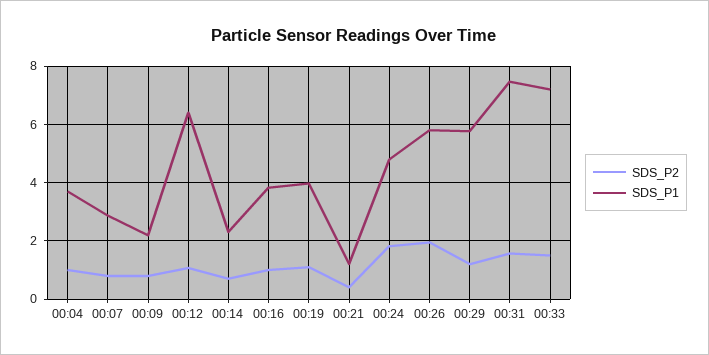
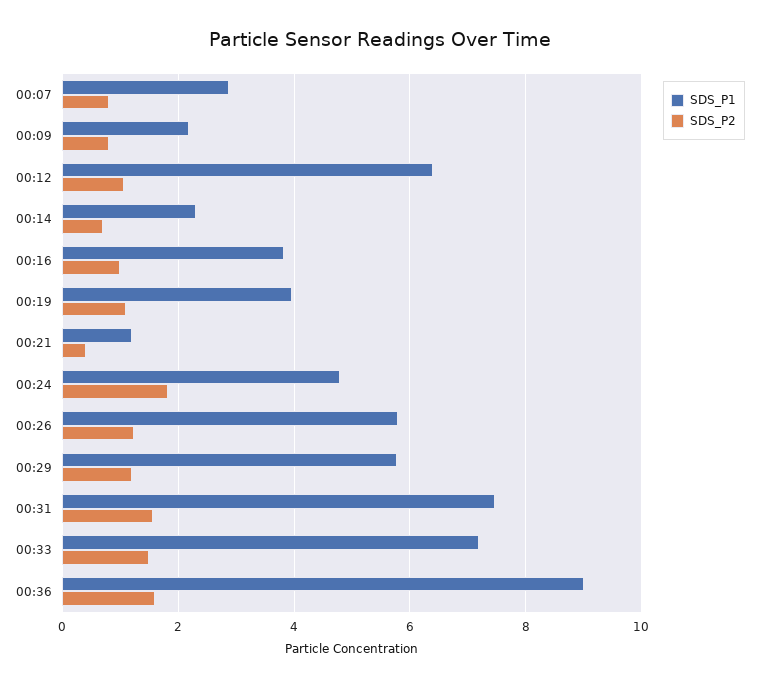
SDS_P2, 00:04: 1 -> none
SDS_P1, 00:04: 3.75 -> none
SDS_P2, 00:26: 2 -> 1.2
SDS_P1, 00:36: none -> 9
SDS_P2, 00:36: none -> 1.6

